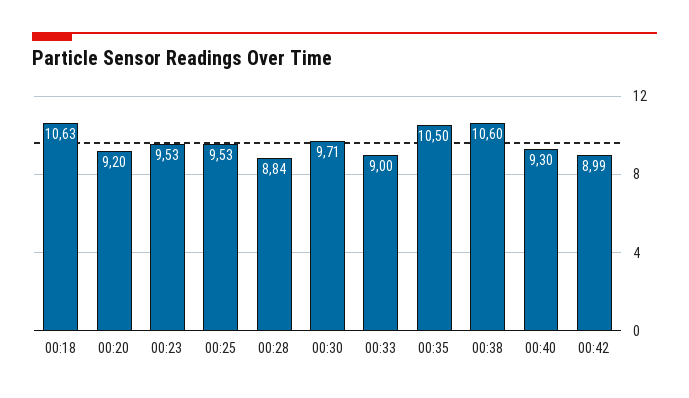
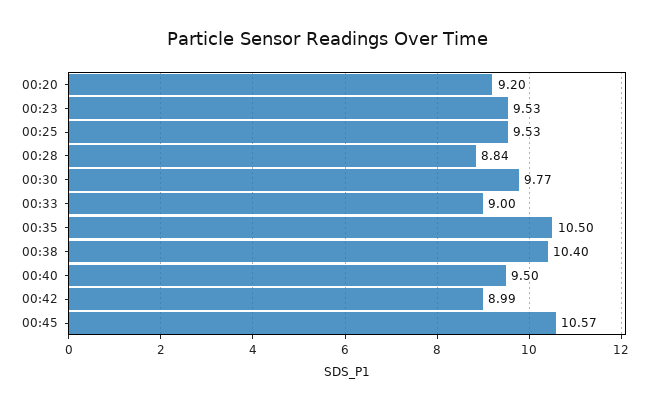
00:18: 10.63 -> none
00:30: 9.71 -> 9.77
00:38: 10.6 -> 10.4
00:40: 9.3 -> 9.5
00:45: none -> 10.57

